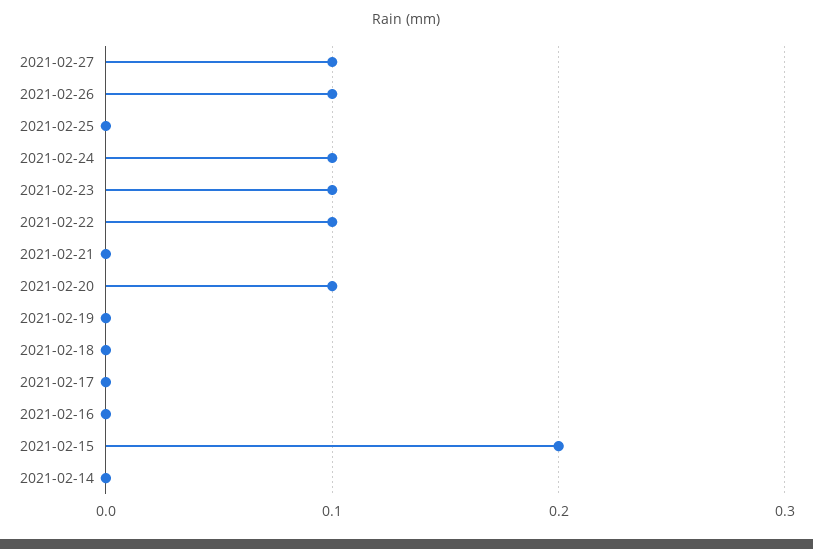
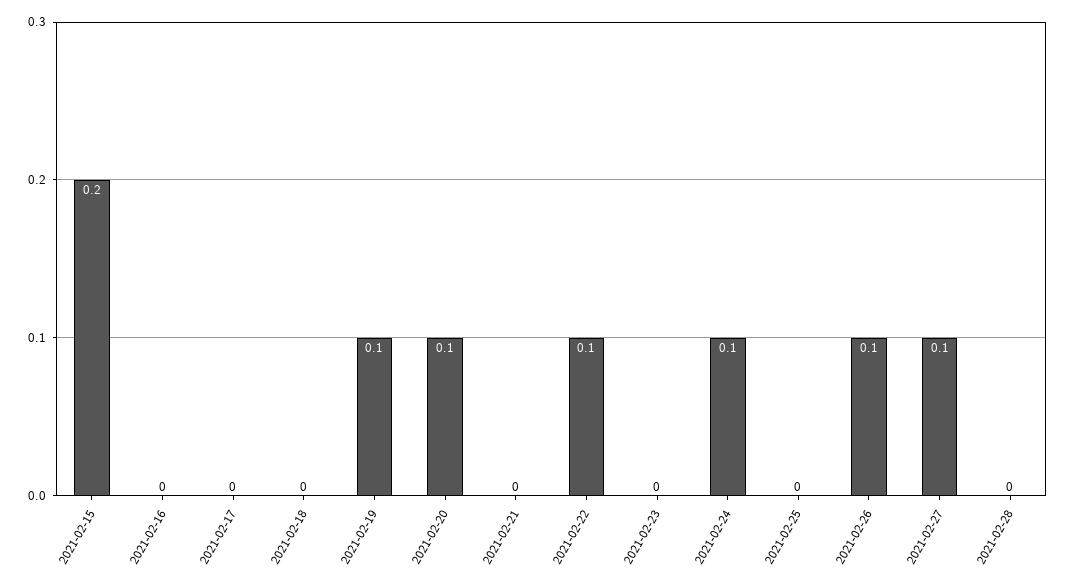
2021-02-23: 0.1 -> 0
2021-02-19: 0 -> 0.1
2021-02-14: 0 -> none
2021-02-28: none -> 0

